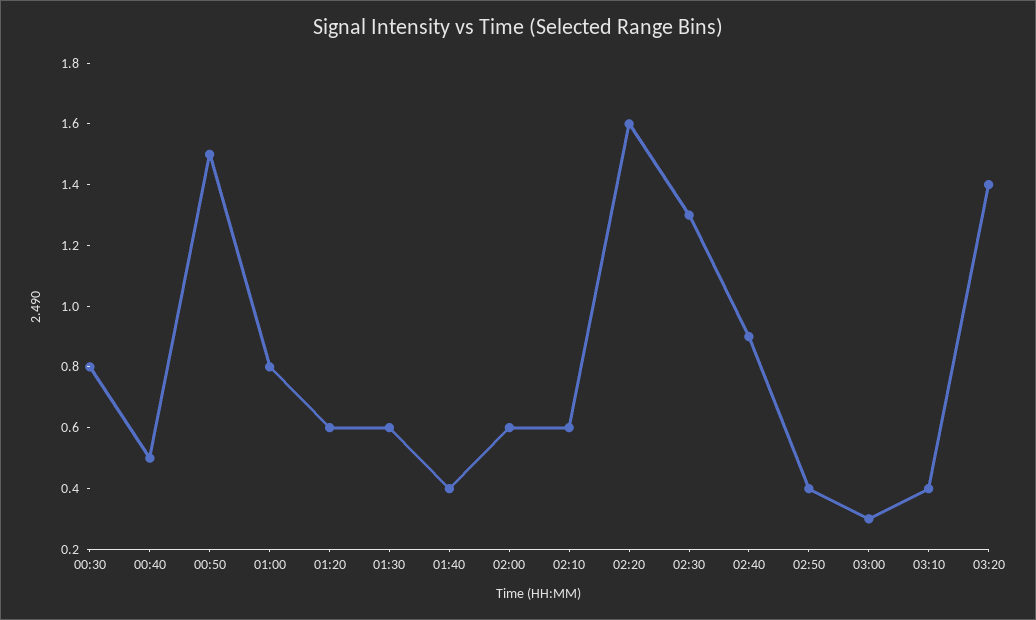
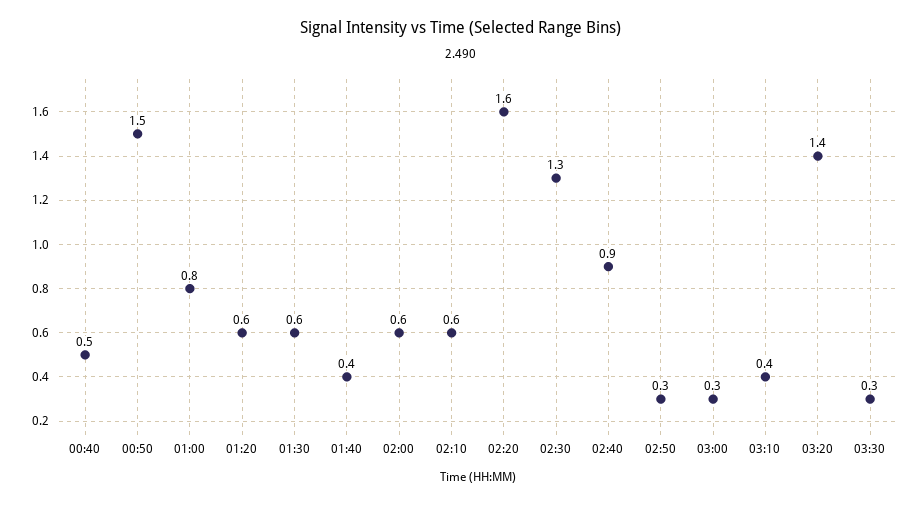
00:30: 0.8 -> none
02:50: 0.4 -> 0.3
03:30: none -> 0.3

